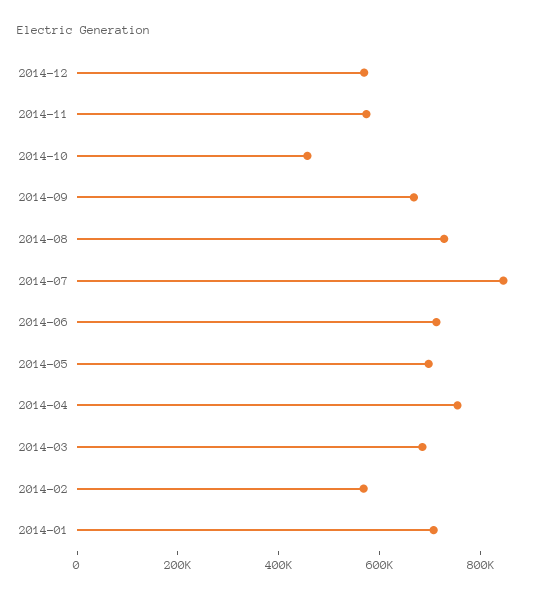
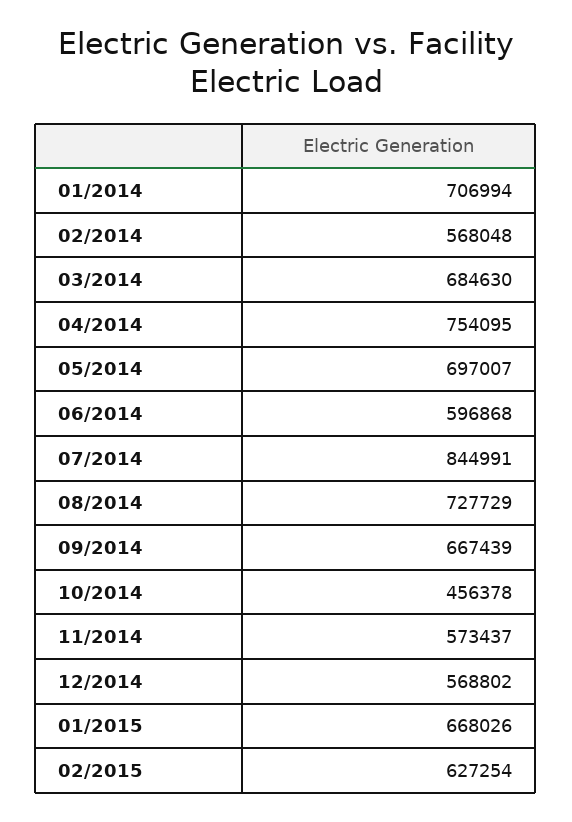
2014-06: 700000 -> 596868
01/2015: none -> 668026
02/2015: none -> 627254

